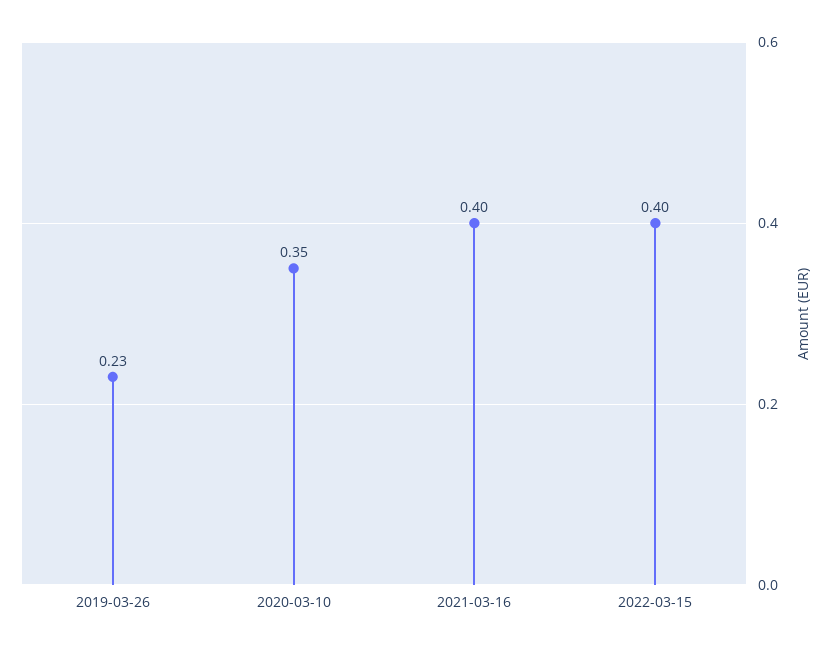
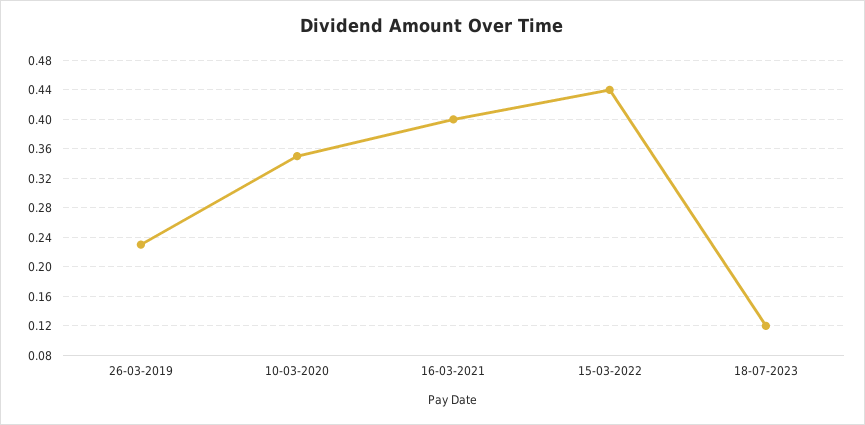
2022-03-15: 0.4 -> 0.44
18-07-2023: none -> 0.12

